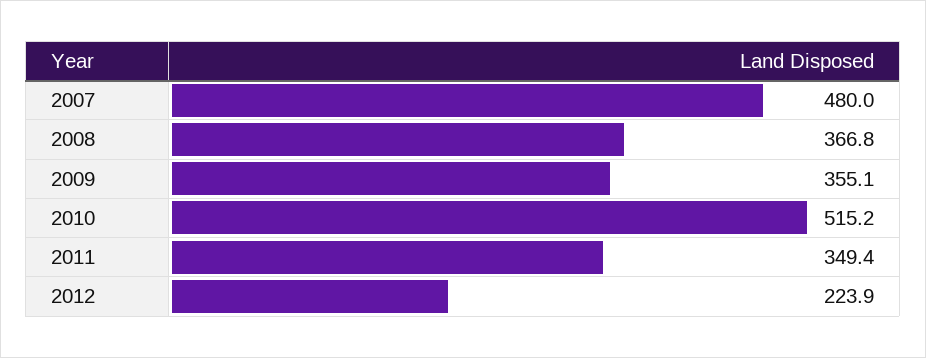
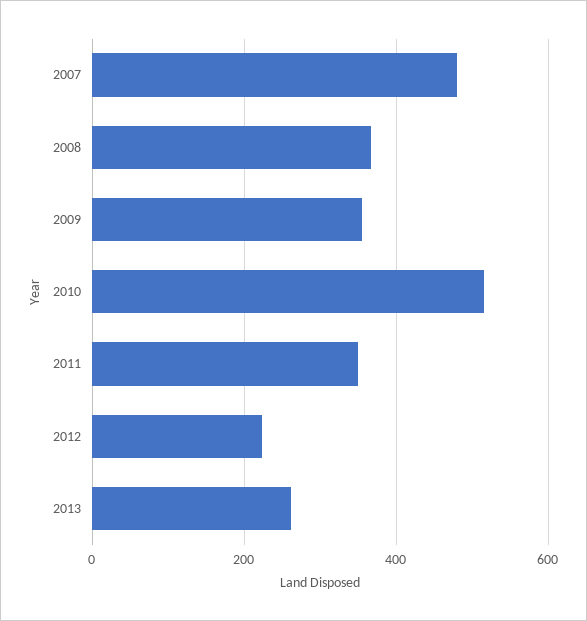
2013: none -> 260

